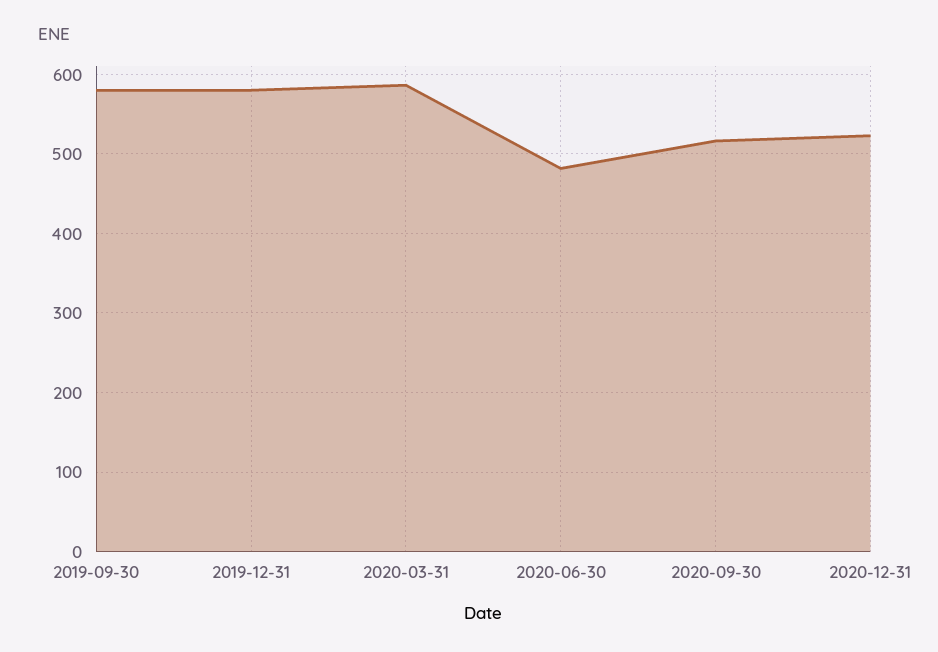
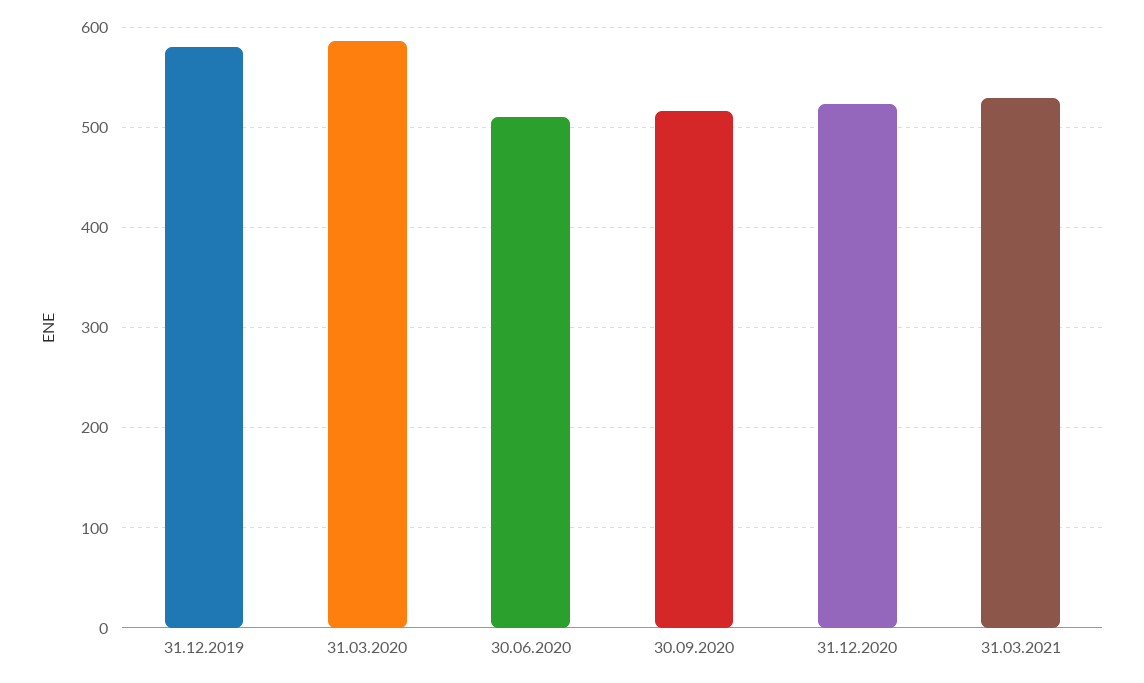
2019-09-30: 580 -> none
2020-06-30: 480 -> 510
31.03.2021: none -> 530

